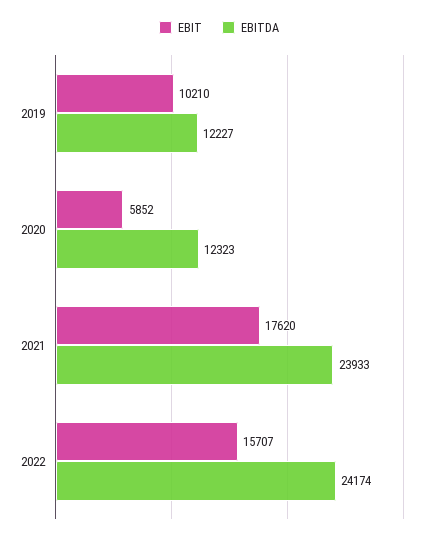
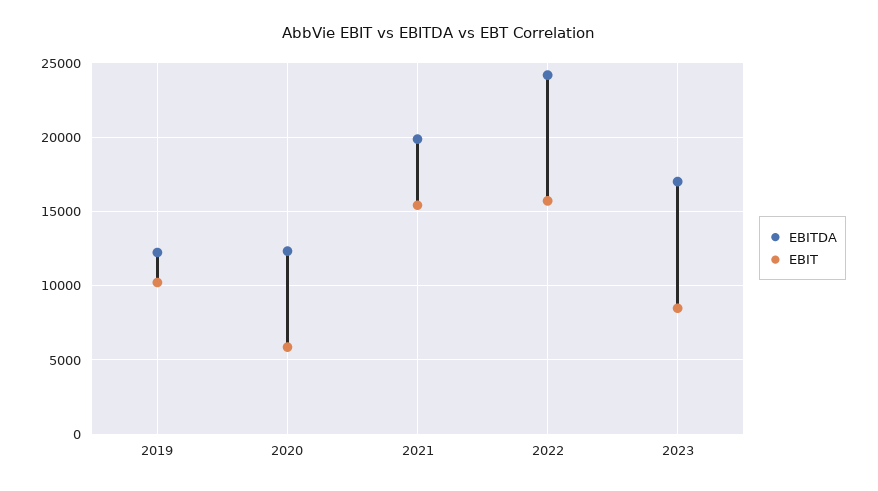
EBIT, 2021: 17620 -> 15500
EBITDA, 2021: 23933 -> 20000
EBITDA, 2023: none -> 17000
EBIT, 2023: none -> 8500

